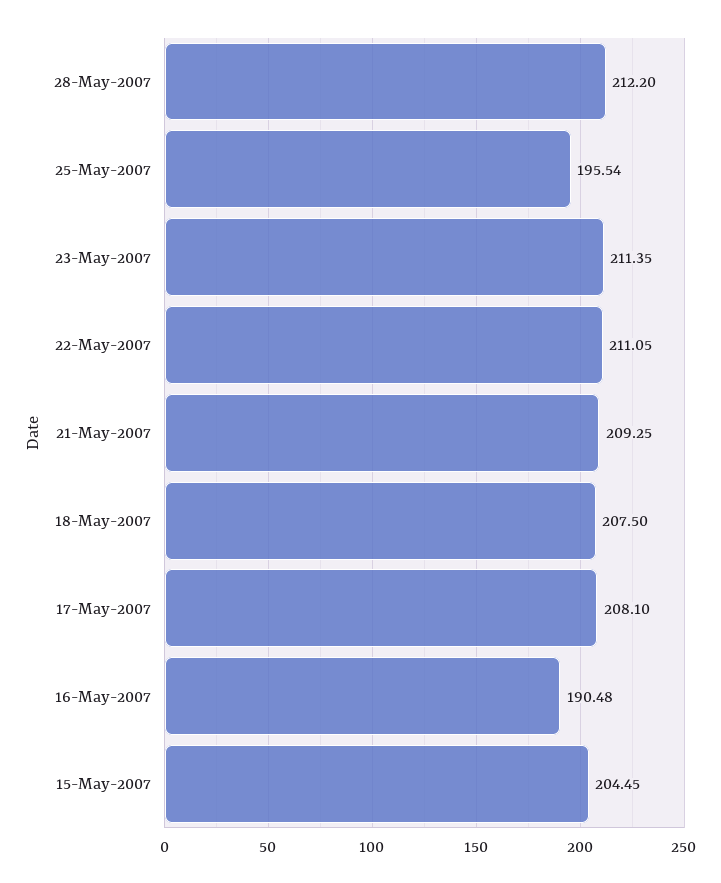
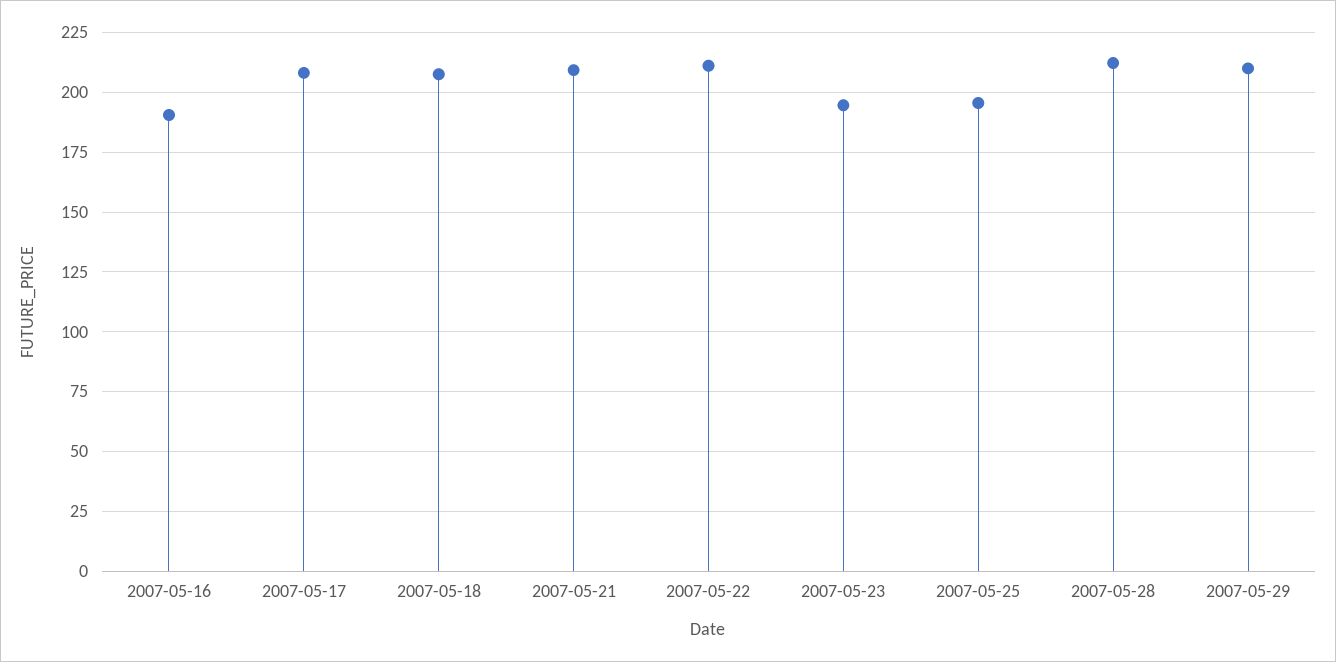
23-May-2007: 211.35 -> 195
15-May-2007: 204.45 -> none
2007-05-29: none -> 210

